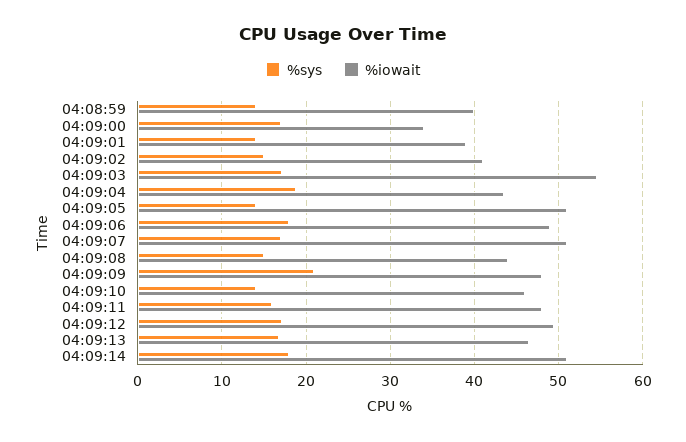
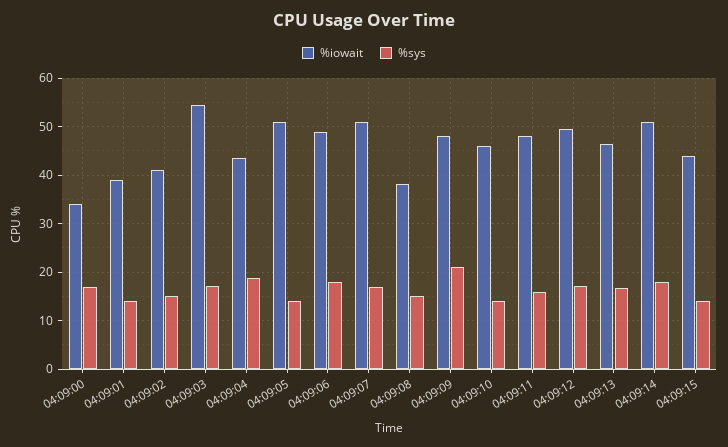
%sys, 04:08:59: 14 -> none
%iowait, 04:08:59: 40 -> none
%iowait, 04:09:08: 44 -> 38
%iowait, 04:09:15: none -> 44
%sys, 04:09:15: none -> 14

